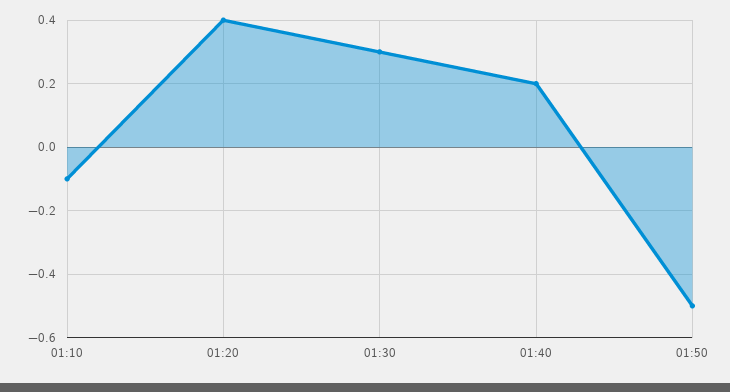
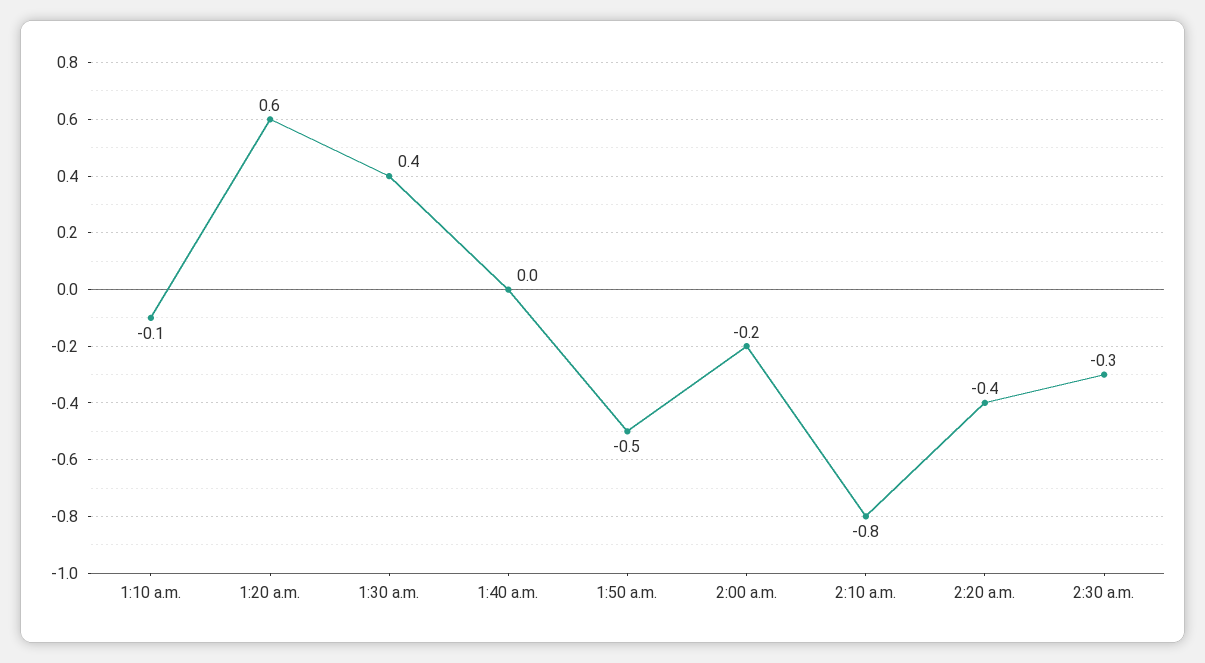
01:20: 0.4 -> 0.6
01:30: 0.3 -> 0.4
01:40: 0.2 -> 0
2:00 a.m.: none -> -0.2
2:10 a.m.: none -> -0.8
2:20 a.m.: none -> -0.4
2:30 a.m.: none -> -0.3

